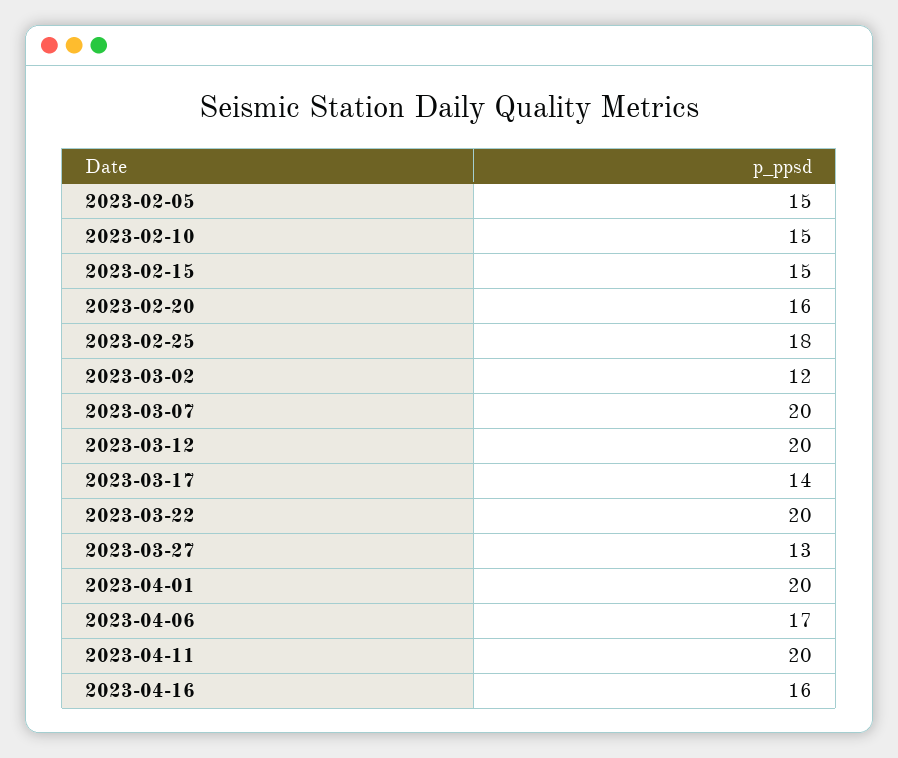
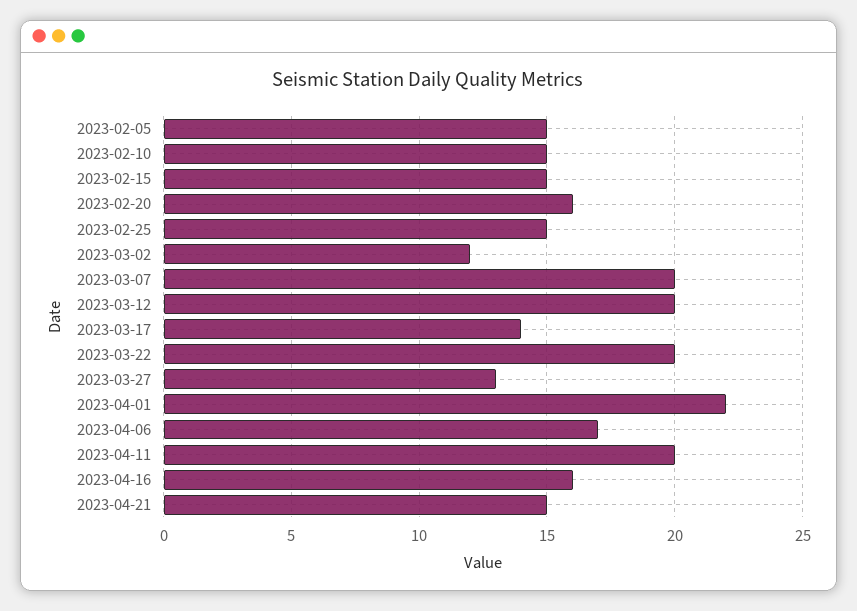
2023-02-25: 18 -> 15
2023-04-01: 20 -> 22
2023-04-21: none -> 15

